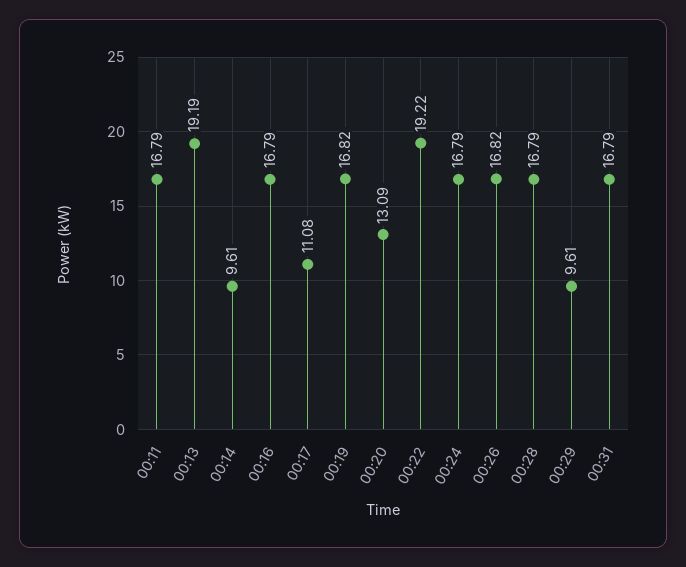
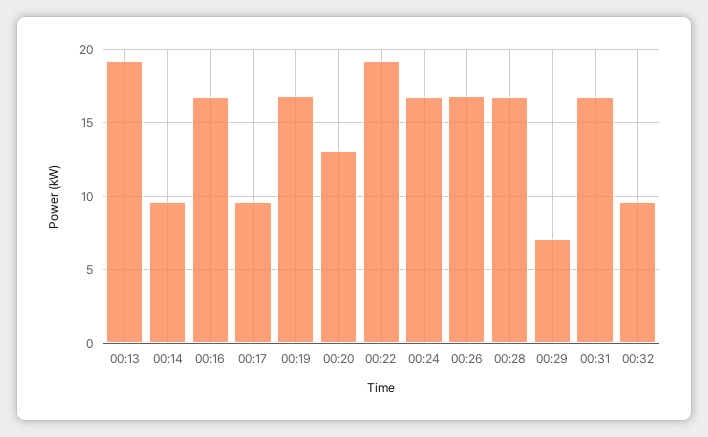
00:11: 16.79 -> none
00:17: 11.08 -> 9.5
00:29: 9.61 -> 7
00:32: none -> 9.5

